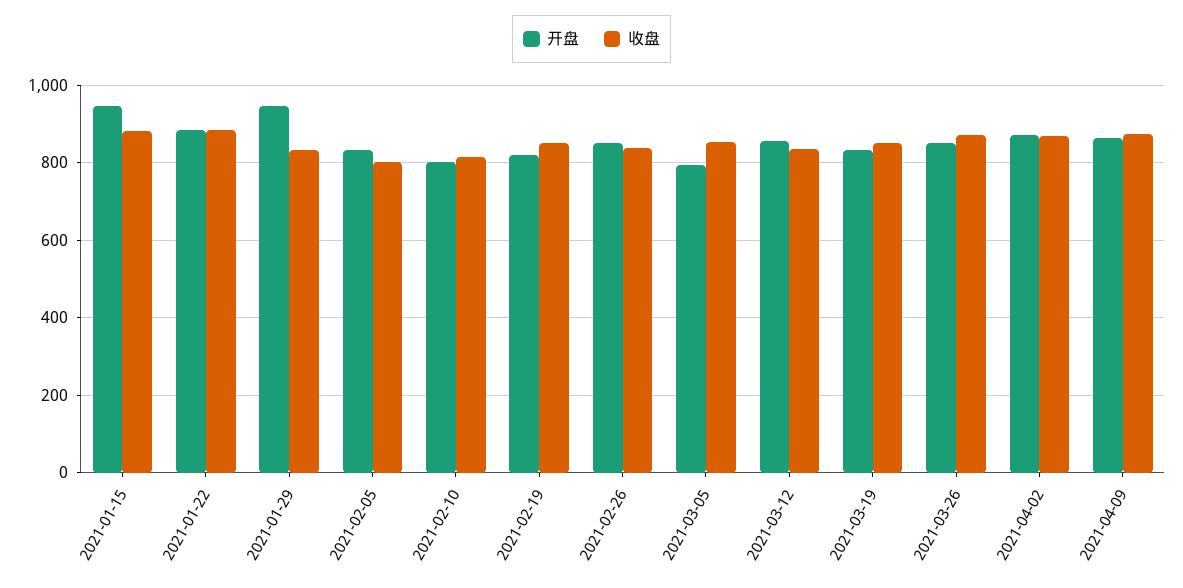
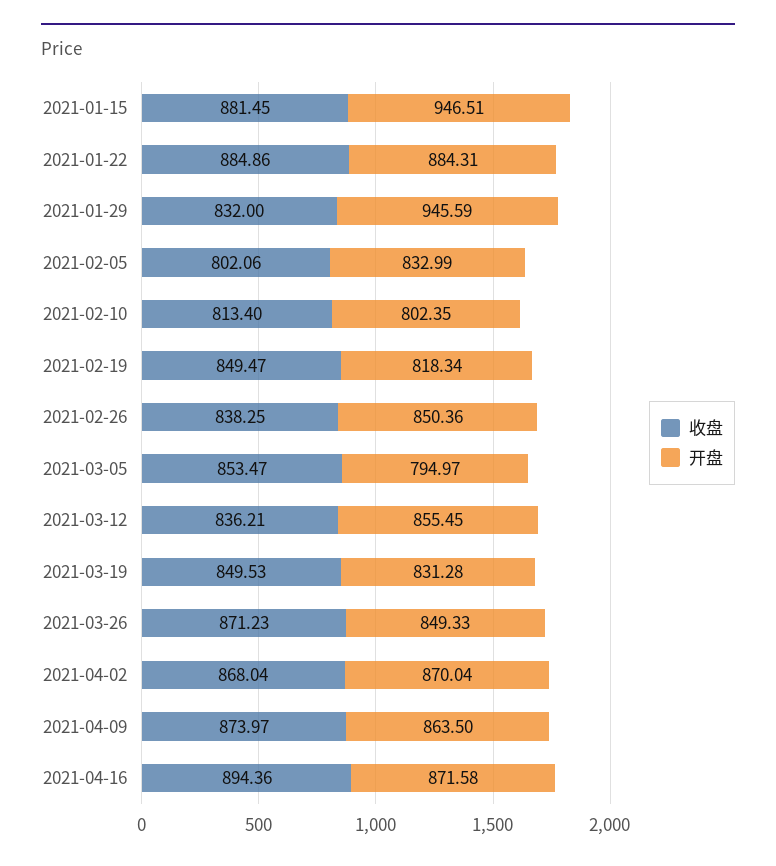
收盘, 2021-04-16: none -> 894.36
开盘, 2021-04-16: none -> 871.58

